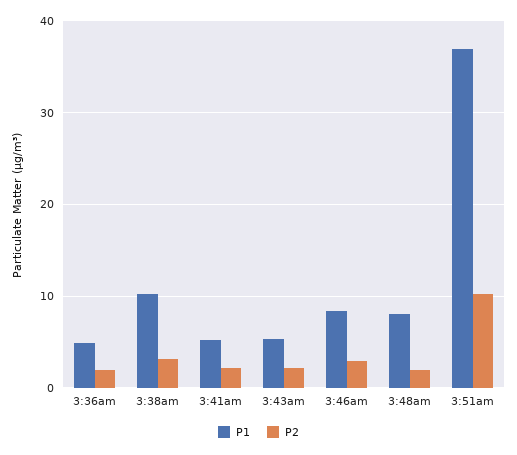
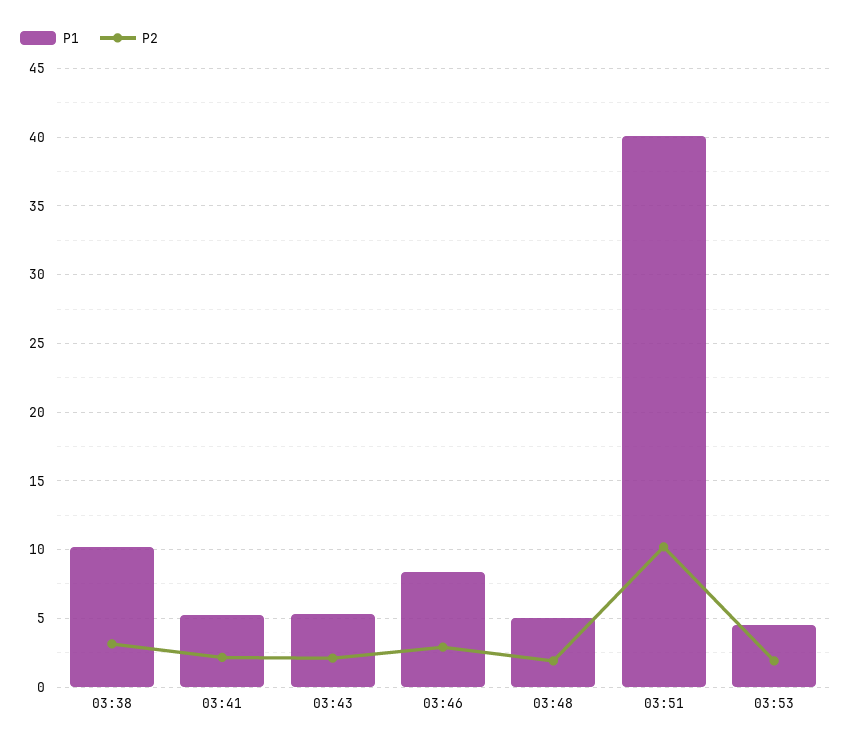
P1, 3:36am: 5 -> none
P2, 3:36am: 2 -> none
P1, 3:48am: 8 -> 5
P1, 3:51am: 37 -> 40
P1, 03:53: none -> 4.5
P2, 03:53: none -> 2

